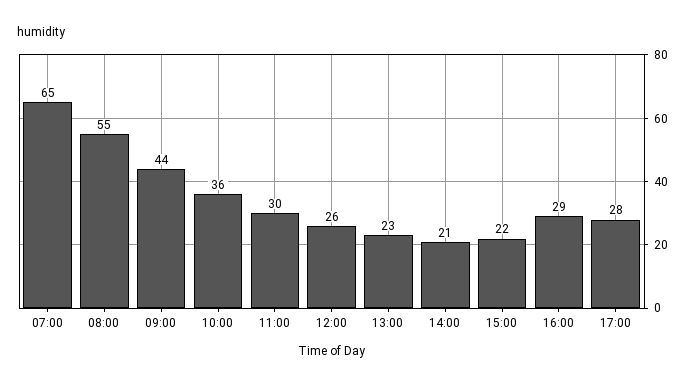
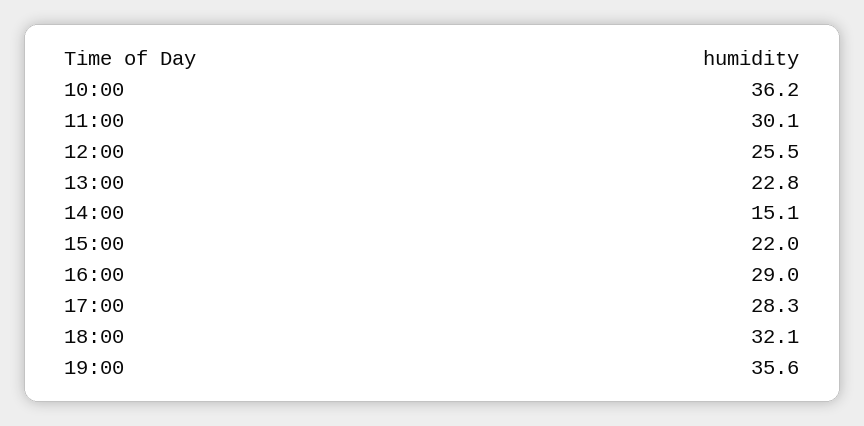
07:00: 65 -> none
08:00: 55 -> none
09:00: 44 -> none
14:00: 21 -> 15.1
18:00: none -> 32.1
19:00: none -> 35.6

